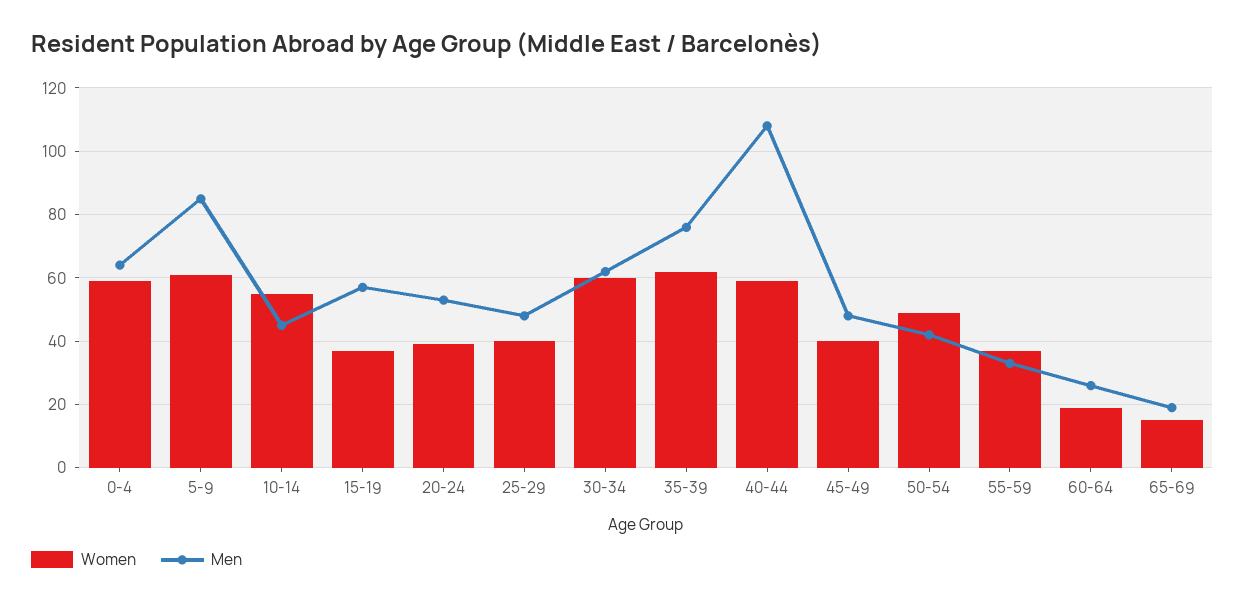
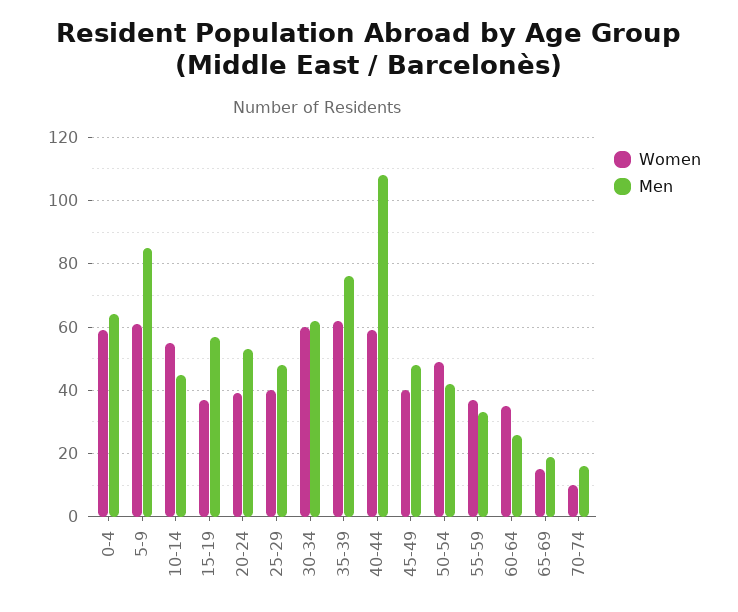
Women, 60-64: 20 -> 35
Women, 70-74: none -> 10
Men, 70-74: none -> 15

